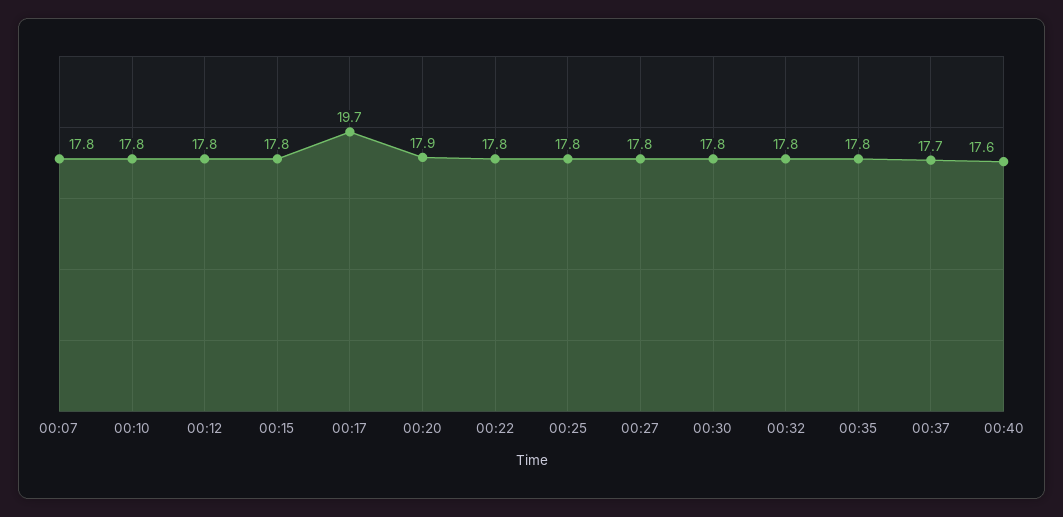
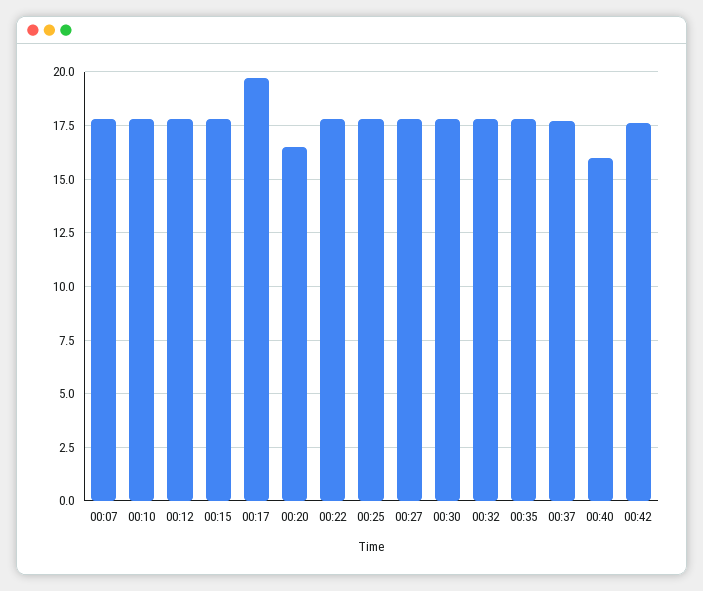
00:20: 17.9 -> 16.5
00:40: 17.6 -> 16
00:42: none -> 17.5

